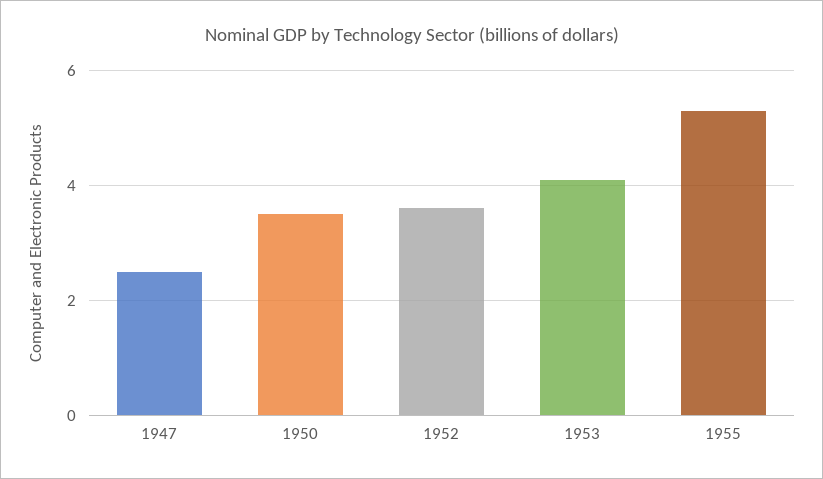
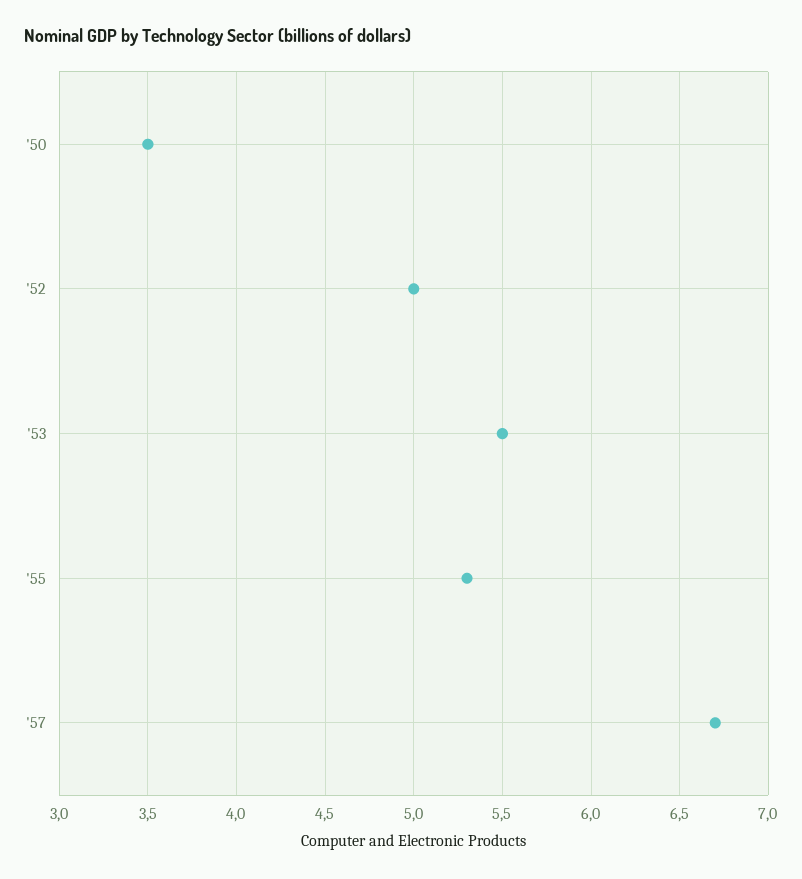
1947: 2.5 -> none
1952: 3.5 -> 5
1953: 4 -> 5.5
'57: none -> 6.7

